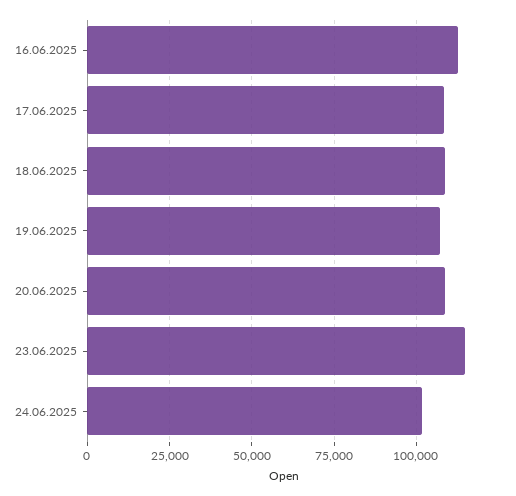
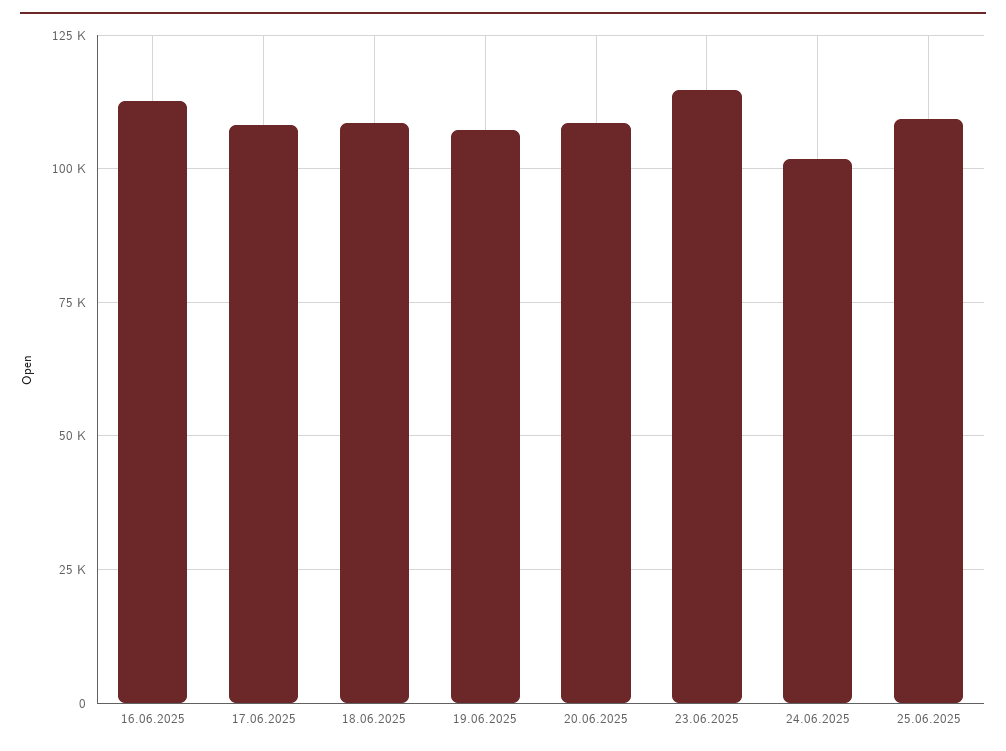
25.06.2025: none -> 110000

